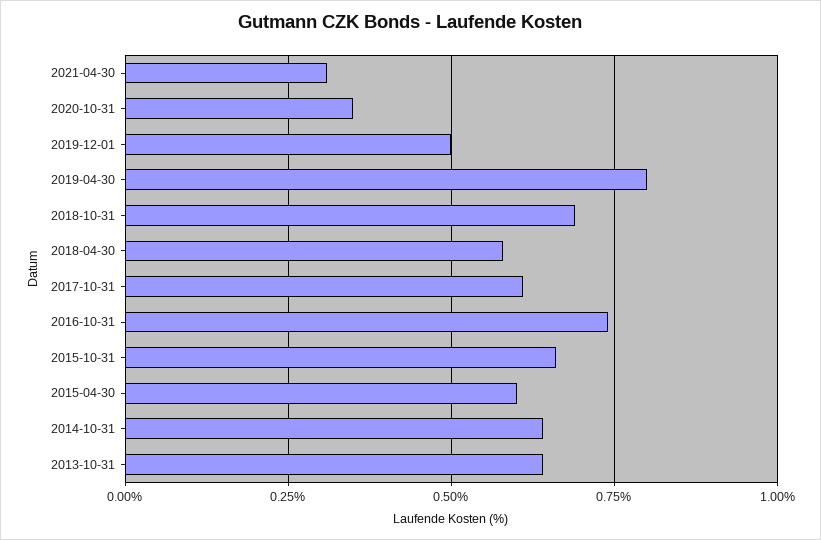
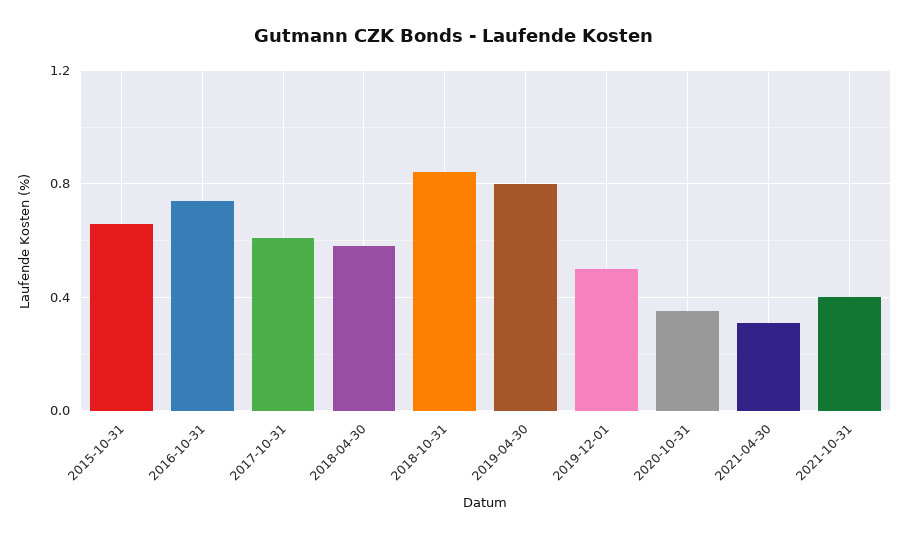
2018-10-31: 0.7 -> 0.85
2015-04-30: 0.6 -> none
2014-10-31: 0.65 -> none
2013-10-31: 0.65 -> none
2021-10-31: none -> 0.4

